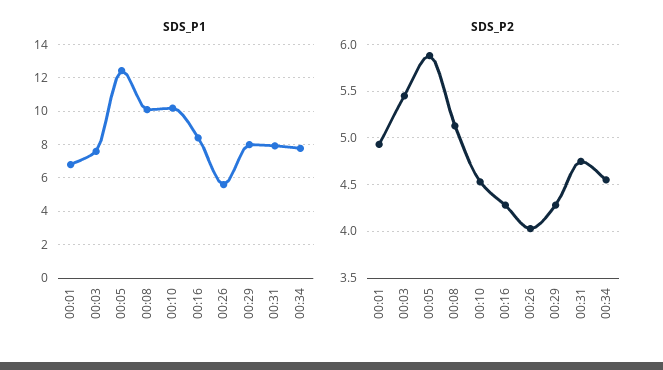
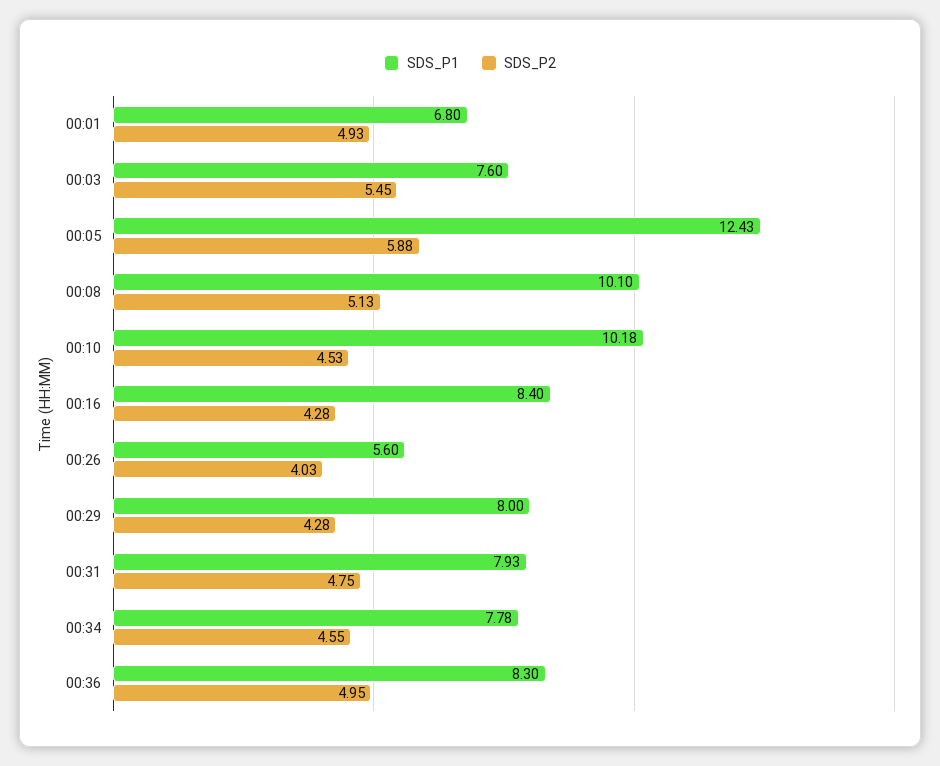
SDS_P1, 00:36: none -> 8.3
SDS_P2, 00:36: none -> 4.95

